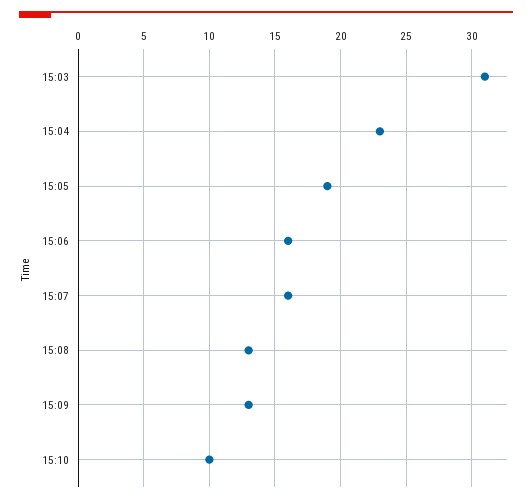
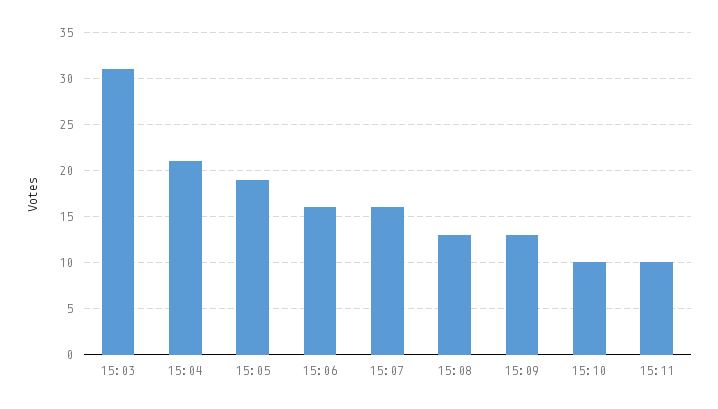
15:04: 23 -> 21
15:11: none -> 10

